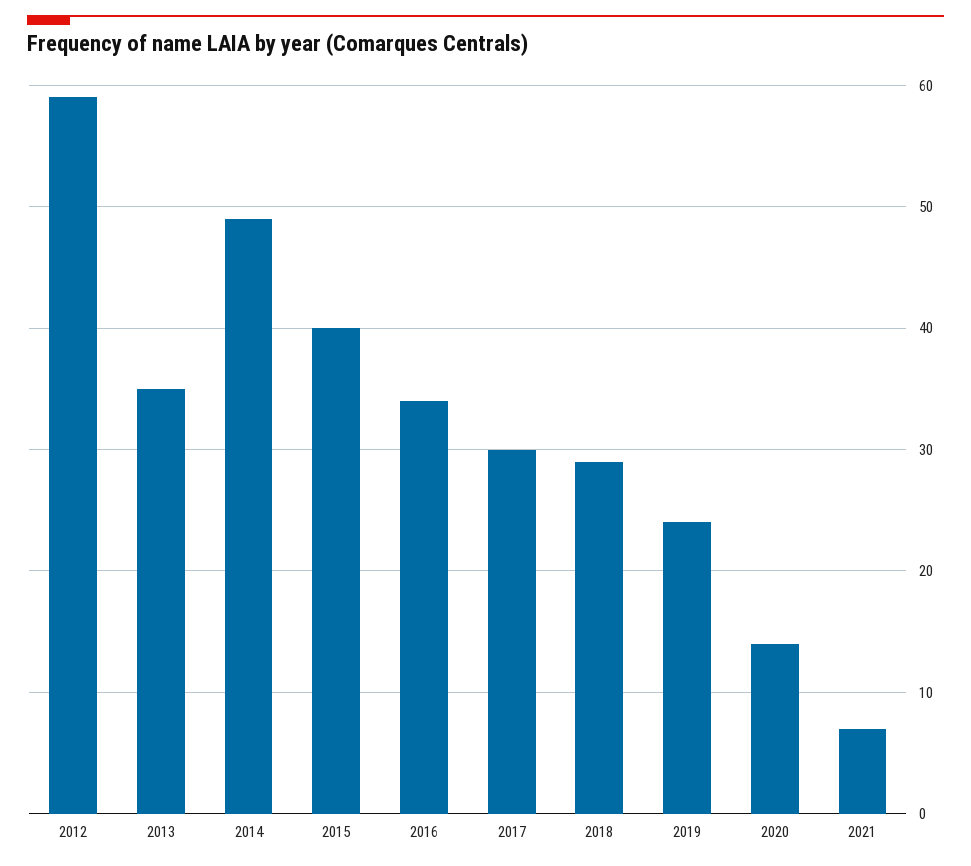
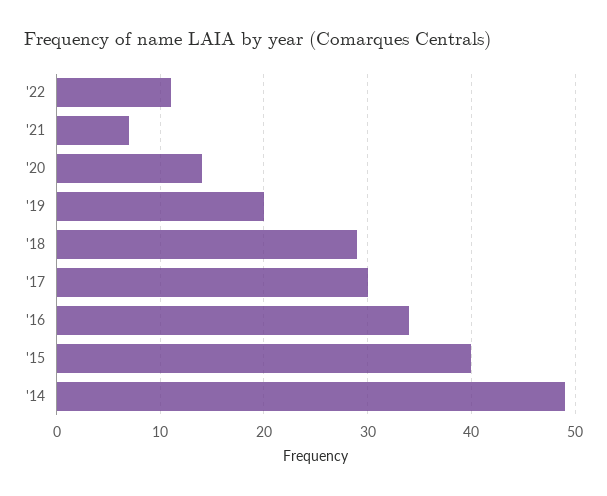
2012: 59 -> none
2013: 35 -> none
2019: 24 -> 20
'22: none -> 11

